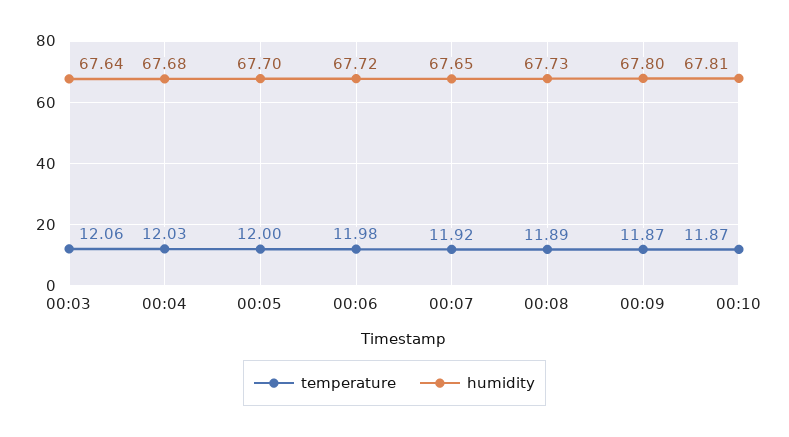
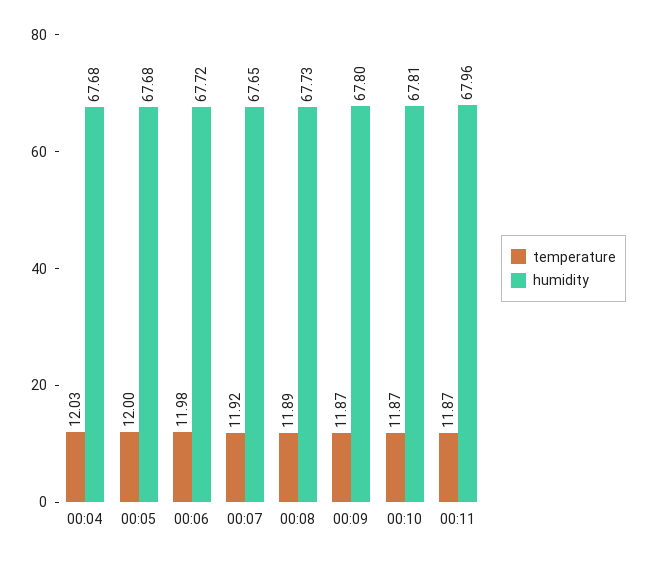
temperature, 00:03: 12.06 -> none
humidity, 00:03: 67.64 -> none
humidity, 00:05: 67.7 -> 67.68
temperature, 00:11: none -> 11.87
humidity, 00:11: none -> 67.96

